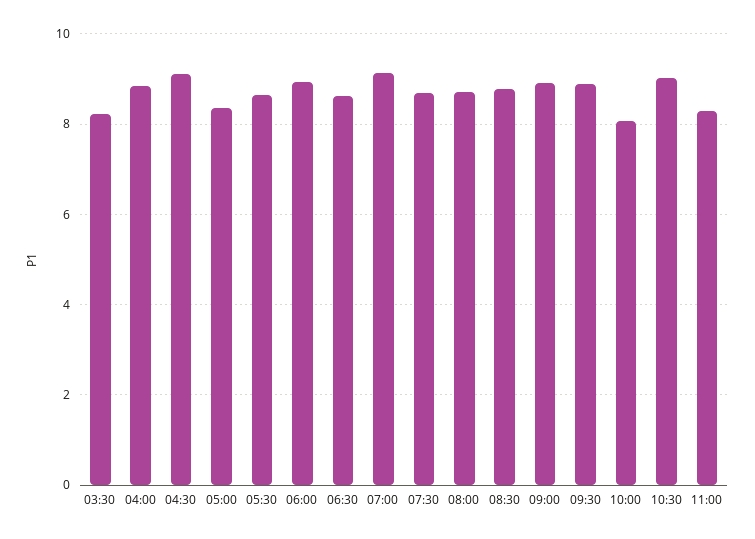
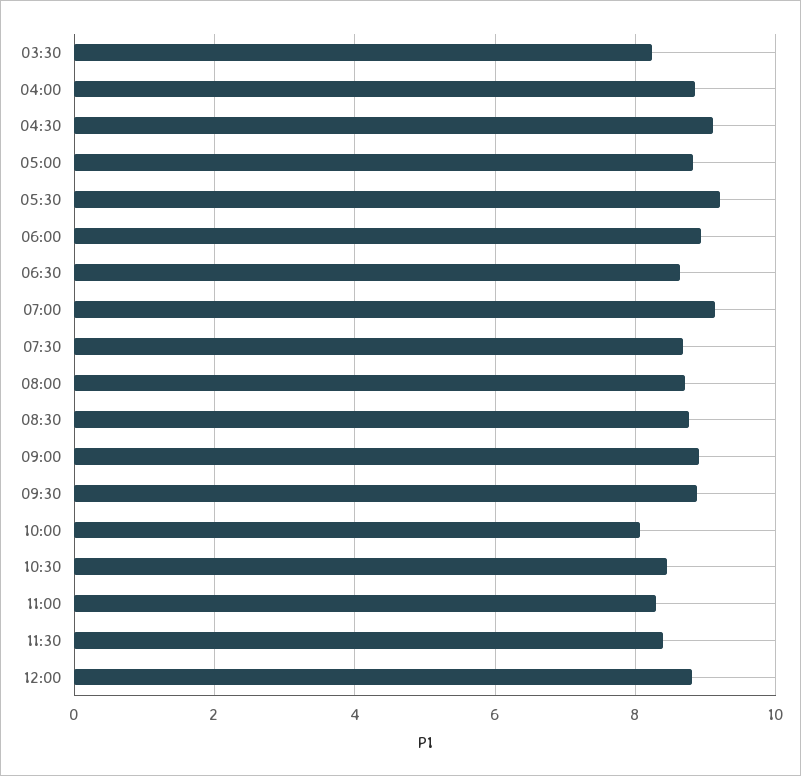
05:00: 8.4 -> 8.8
05:30: 8.6 -> 9.2
10:30: 9 -> 8.4
11:30: none -> 8.4
12:00: none -> 8.8

